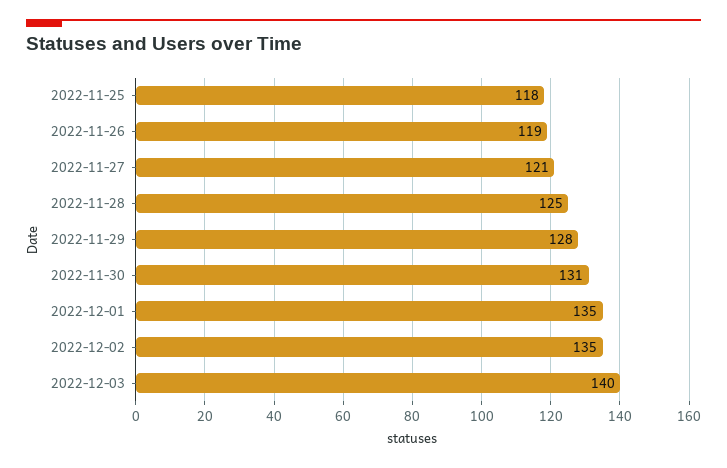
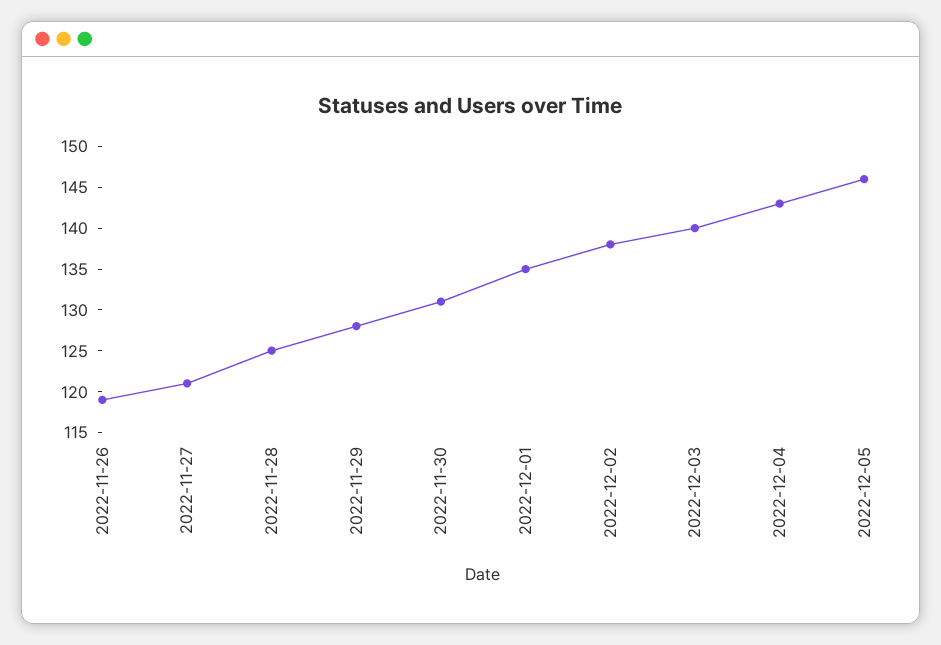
2022-11-25: 118 -> none
2022-12-02: 135 -> 138
2022-12-04: none -> 143
2022-12-05: none -> 146

